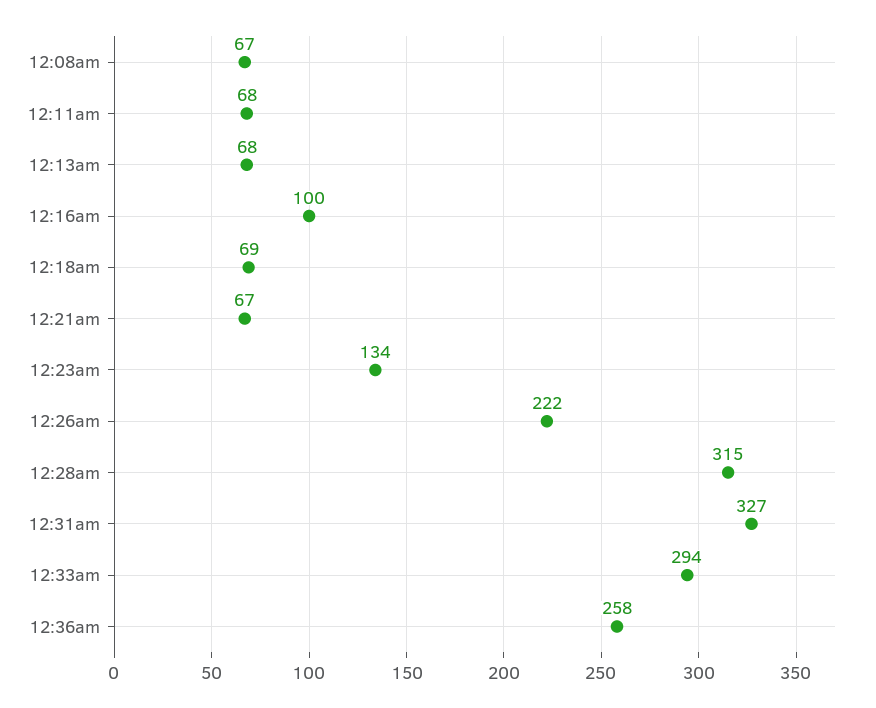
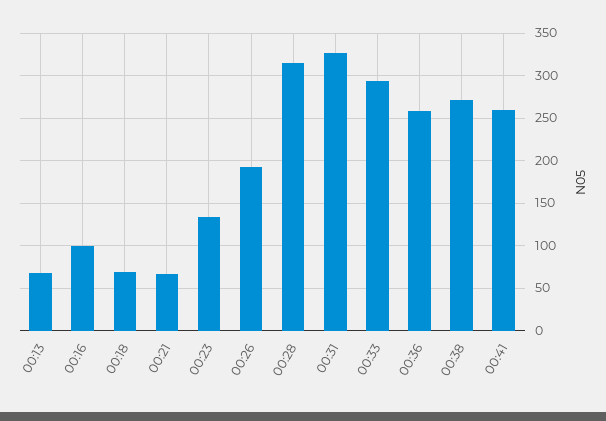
12:08am: 67 -> none
12:11am: 68 -> none
12:26am: 222 -> 190
00:38: none -> 270
00:41: none -> 260

